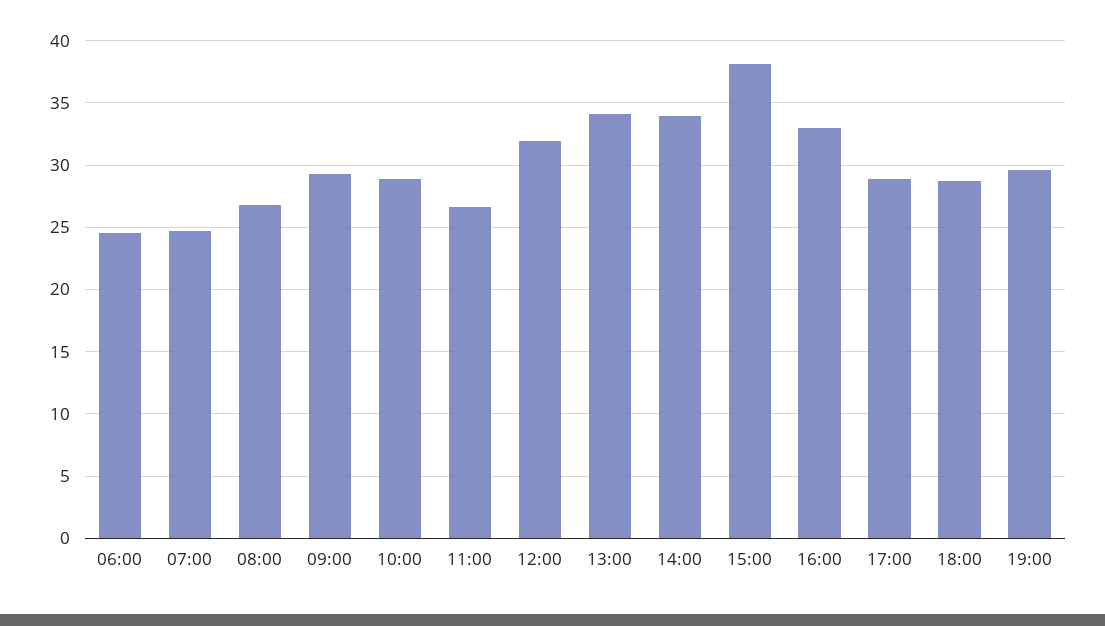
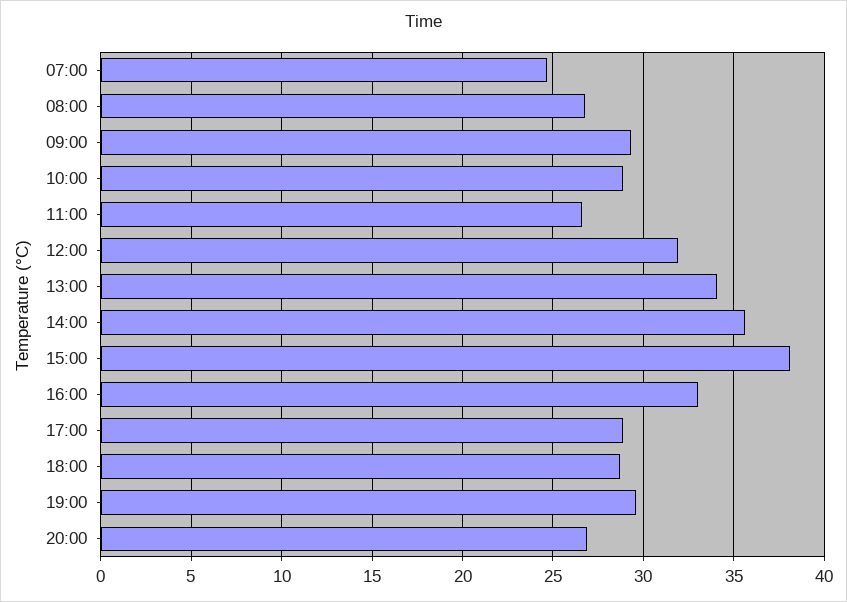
06:00: 24.5 -> none
14:00: 34 -> 35.5
20:00: none -> 27

